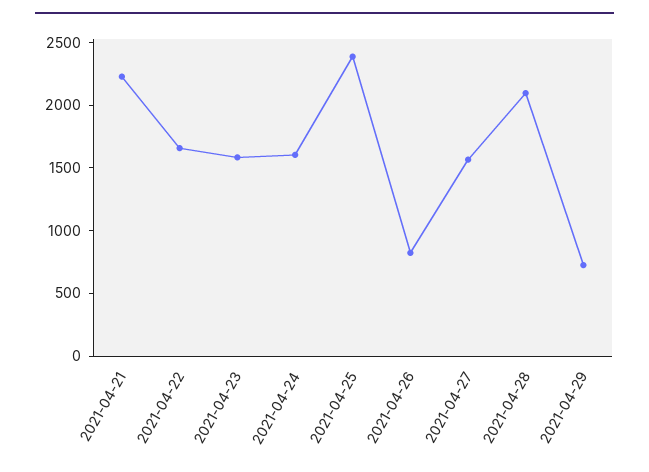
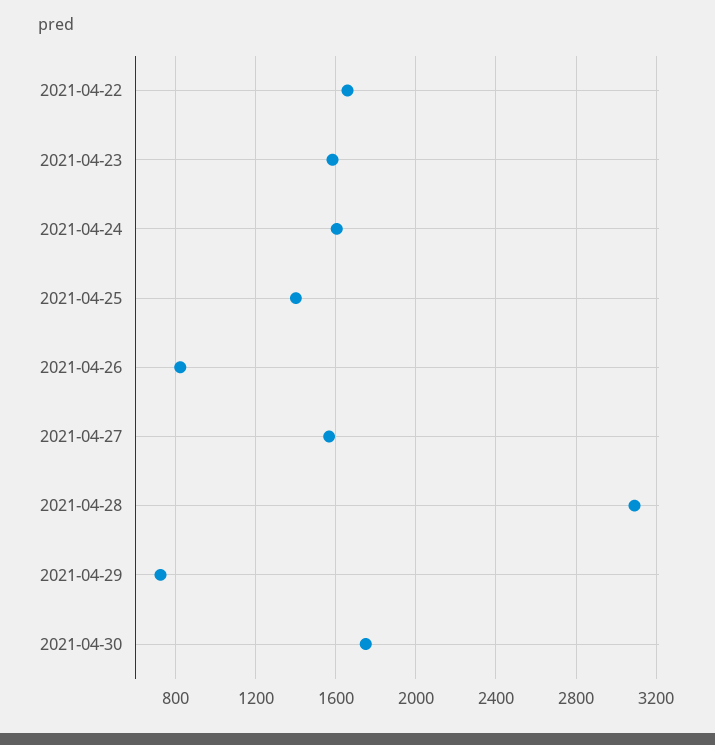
2021-04-21: 2200 -> none
2021-04-25: 2400 -> 1400
2021-04-28: 2100 -> 3100
2021-04-30: none -> 1750

